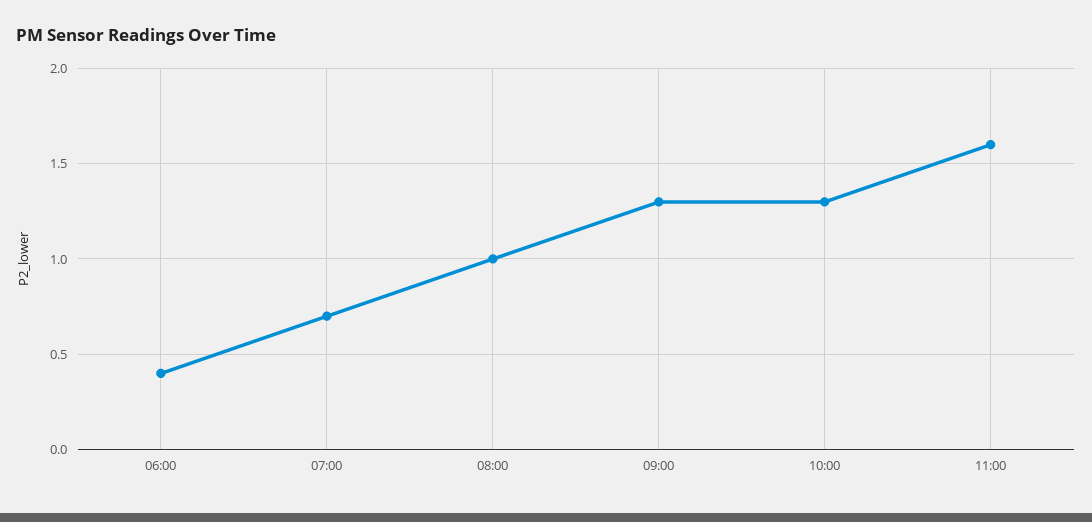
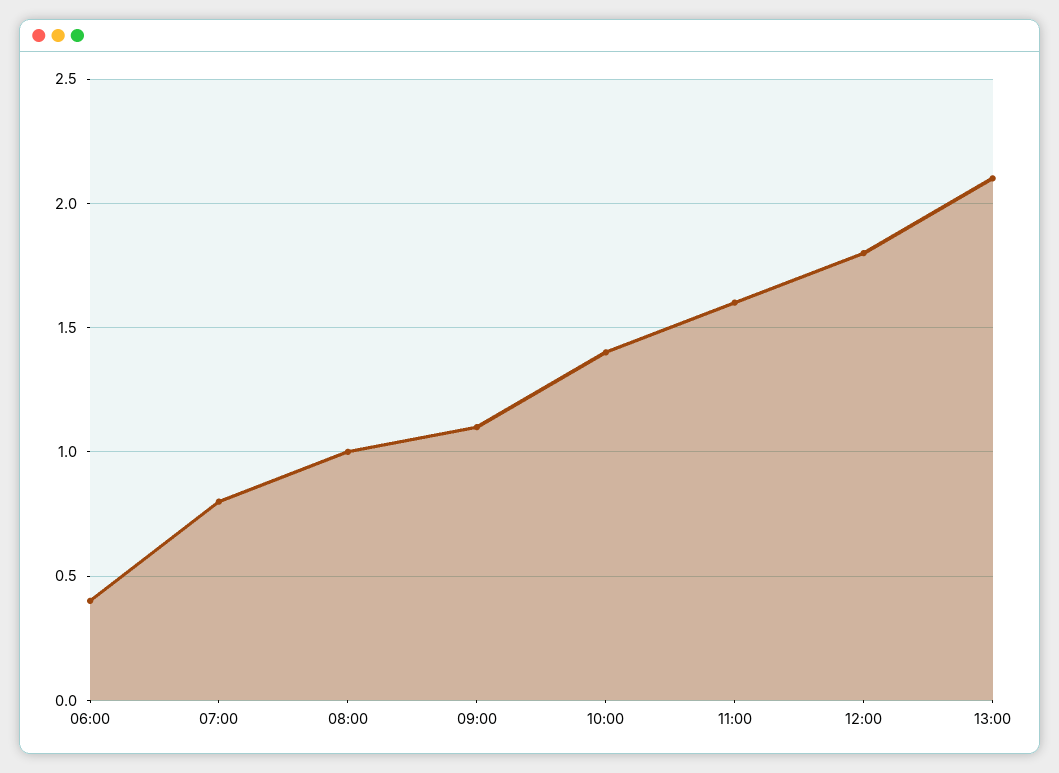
07:00: 0.7 -> 0.8
09:00: 1.3 -> 1.1
10:00: 1.3 -> 1.4
12:00: none -> 1.8
13:00: none -> 2.1

